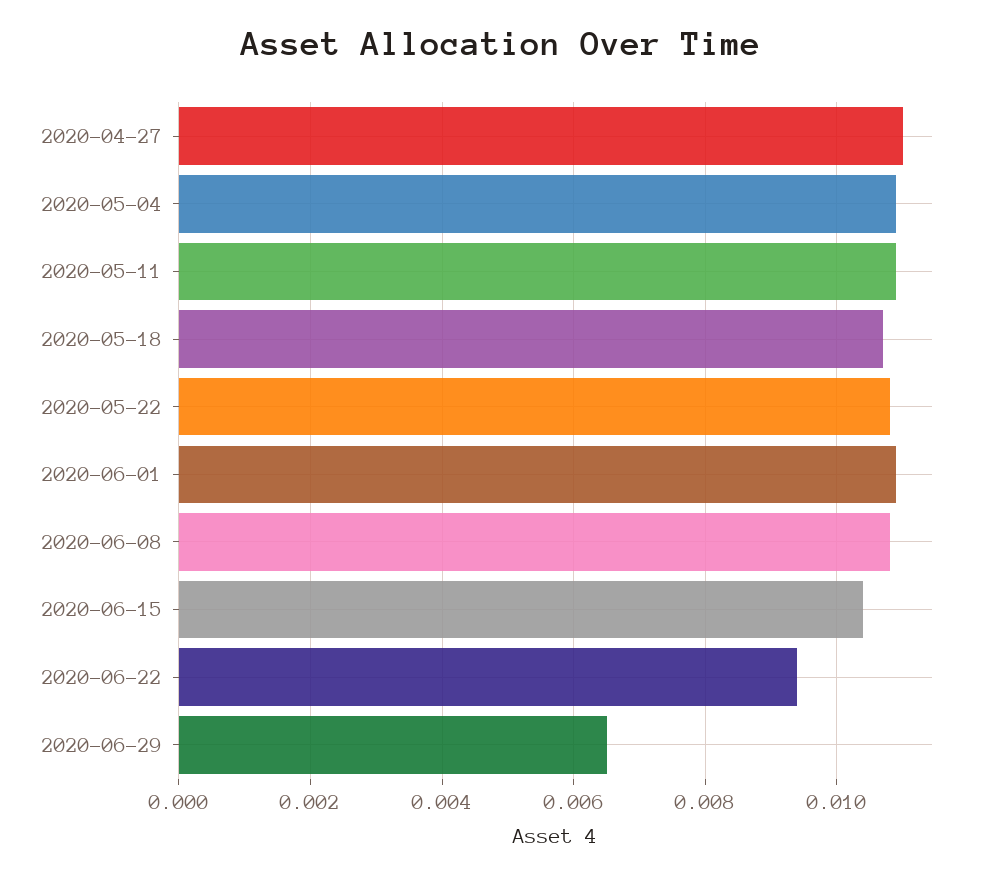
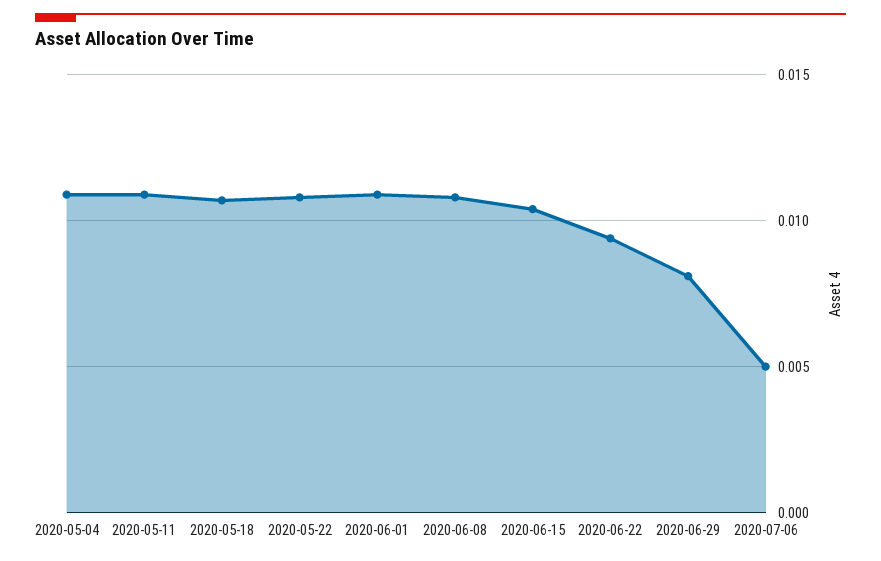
2020-04-27: 0.011 -> none
2020-06-29: 0.0065 -> 0.008
2020-07-06: none -> 0.005

